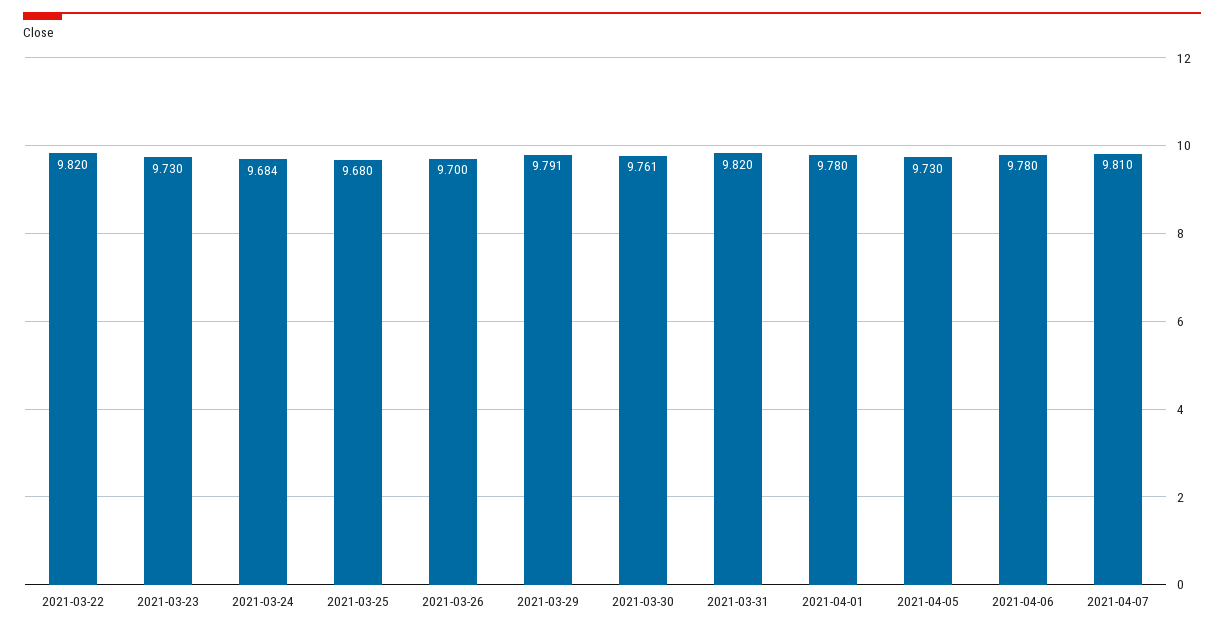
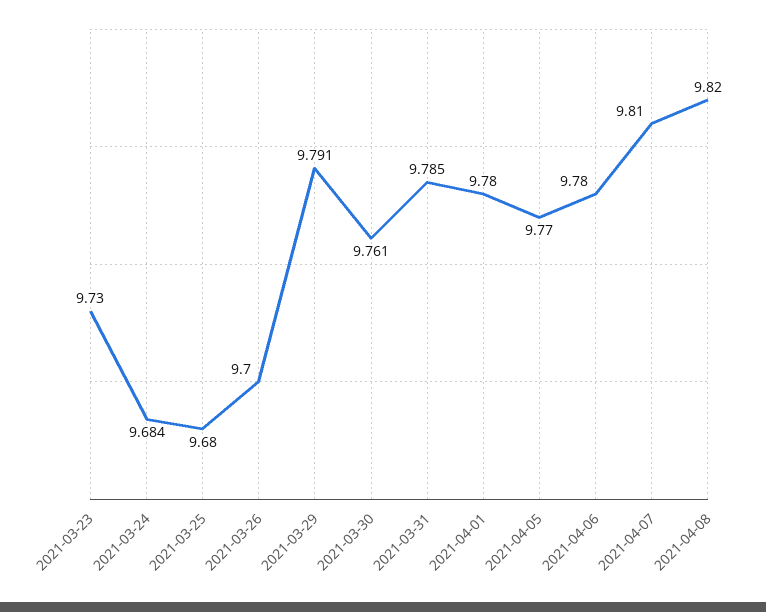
2021-03-22: 9.82 -> none
2021-03-31: 9.82 -> 9.785
2021-04-05: 9.73 -> 9.77
2021-04-08: none -> 9.82

